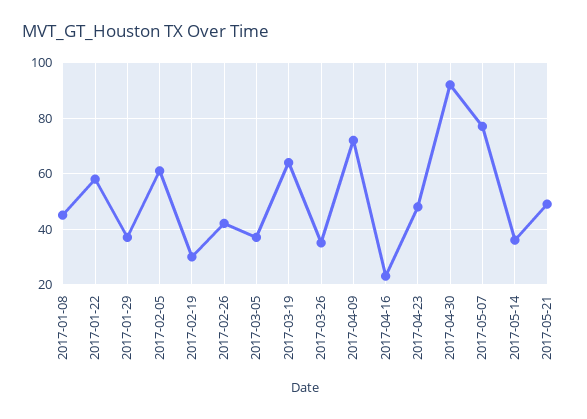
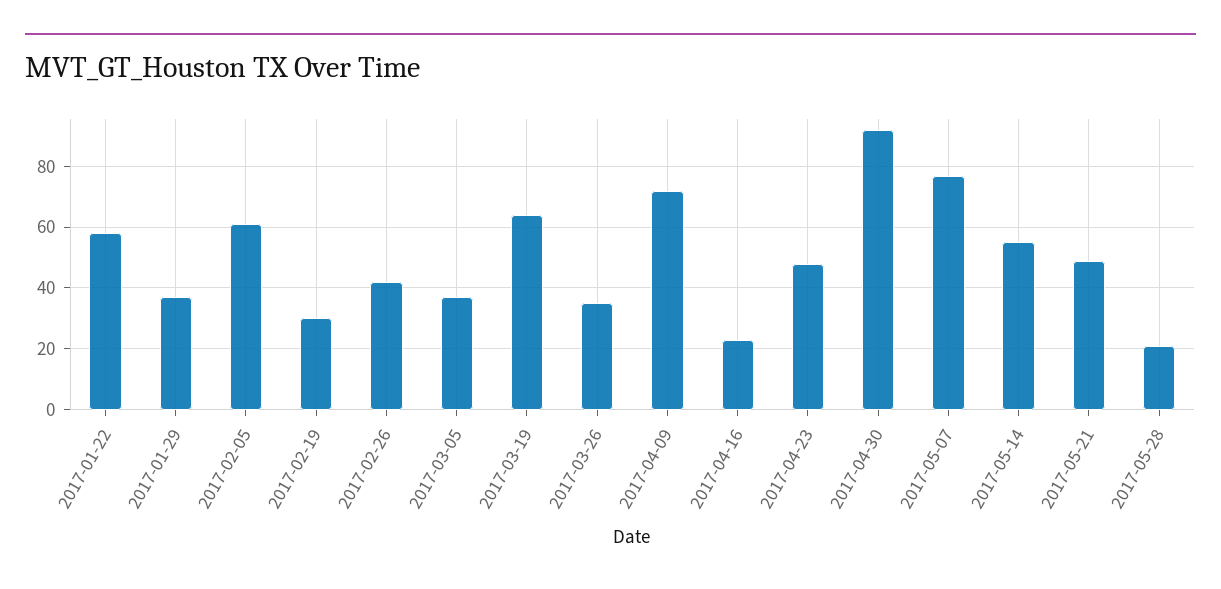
2017-01-08: 45 -> none
2017-05-14: 35 -> 55
2017-05-28: none -> 20

